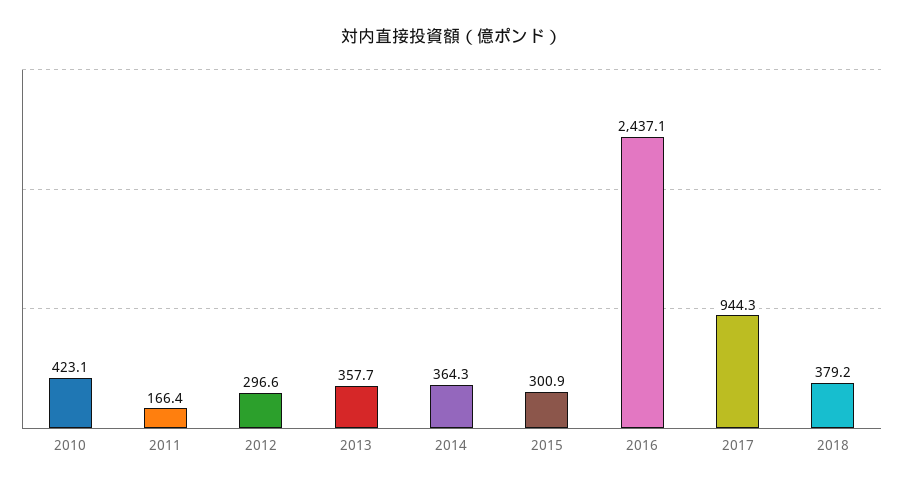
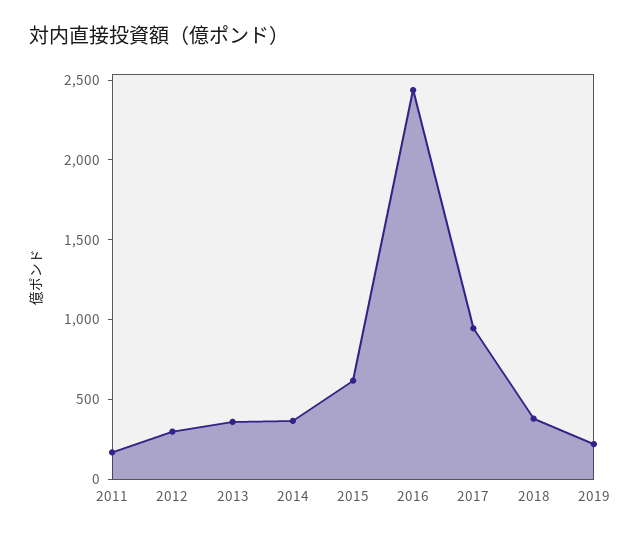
2010: 423.1 -> none
2015: 300.9 -> 600
2019: none -> 200

